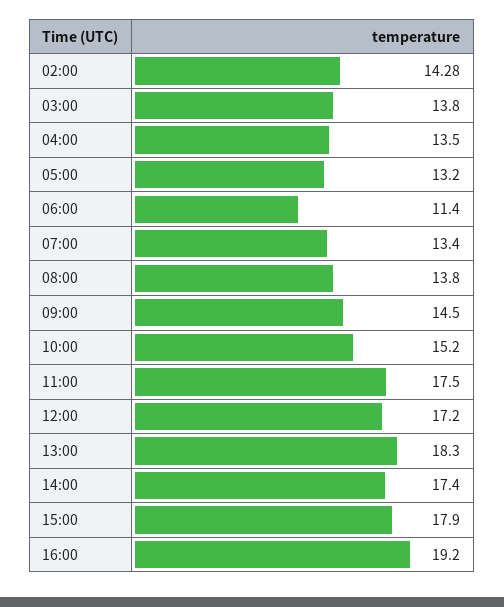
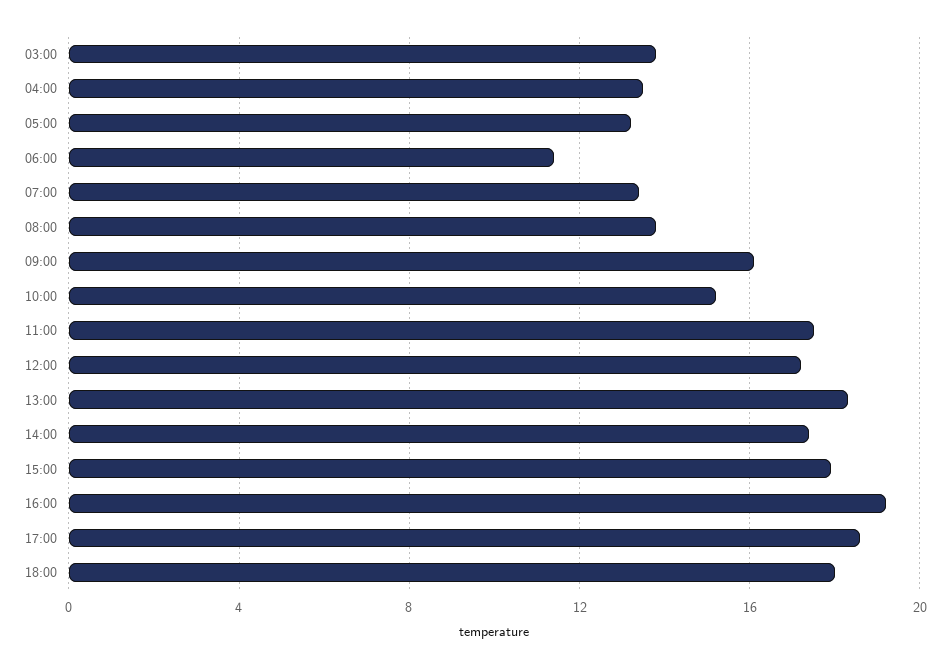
02:00: 14.28 -> none
09:00: 14.5 -> 16
17:00: none -> 18.5
18:00: none -> 18

